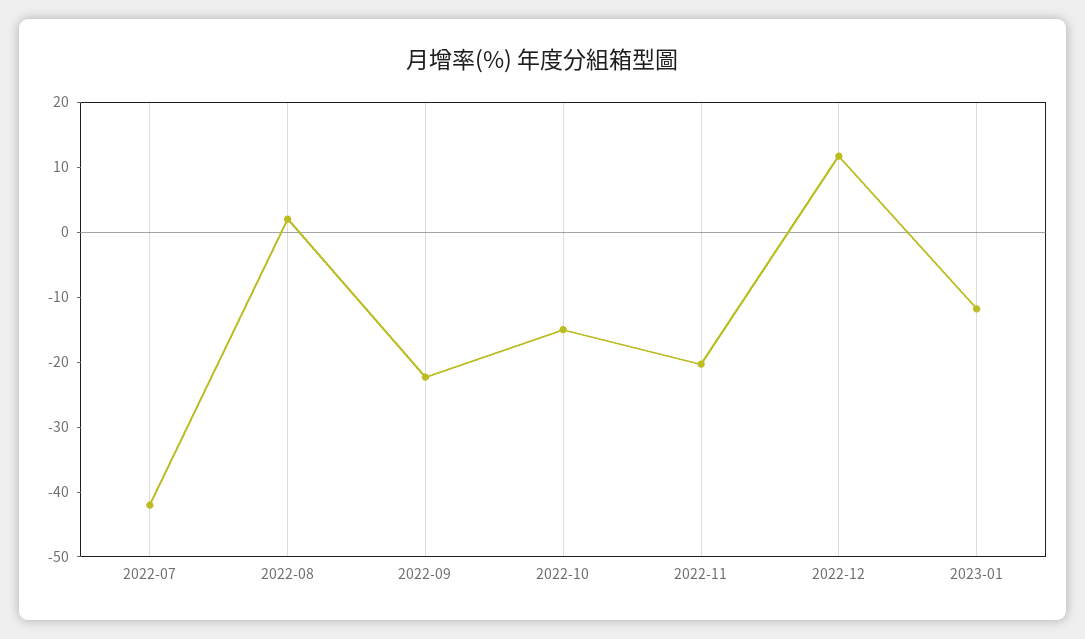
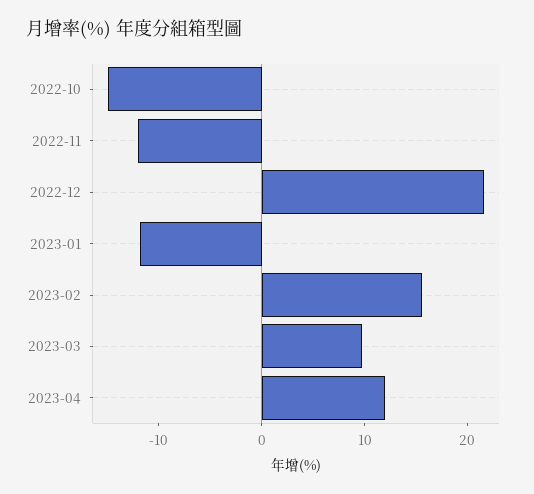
2022-07: -42 -> none
2022-08: 2 -> none
2022-09: -22 -> none
2022-11: -20 -> -12
2022-12: 12 -> 22
2023-02: none -> 16
2023-03: none -> 10
2023-04: none -> 12

